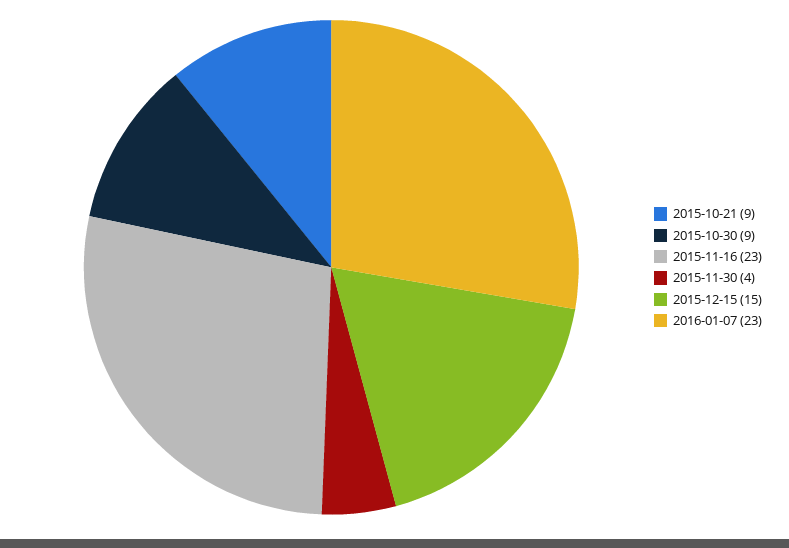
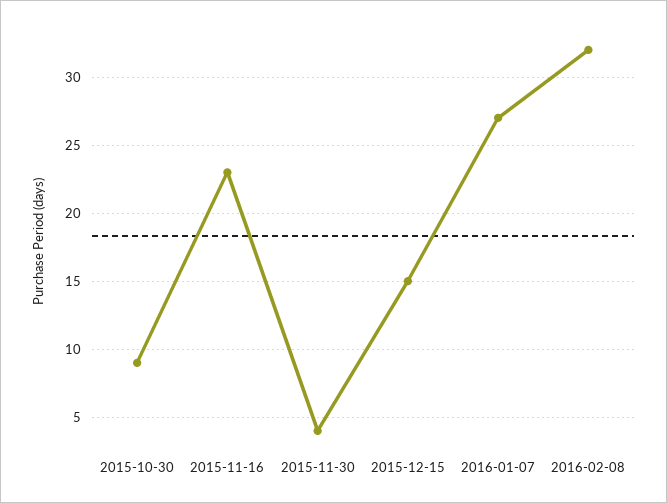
2015-10-21: 9 -> none
2016-01-07: 23 -> 27
2016-02-08: none -> 32

